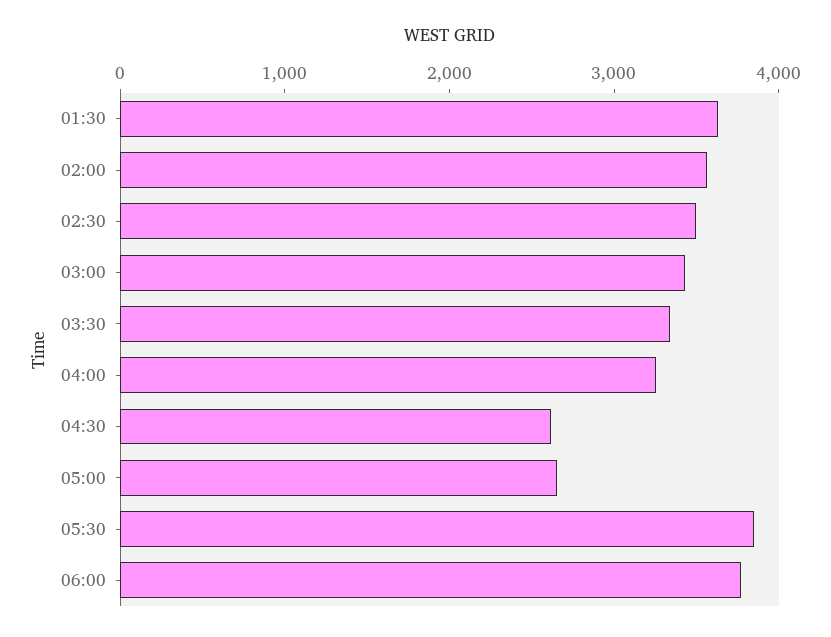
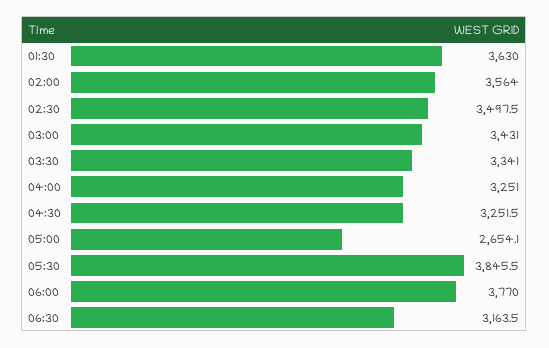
04:30: 2600 -> 3251.5
06:30: none -> 3163.5

